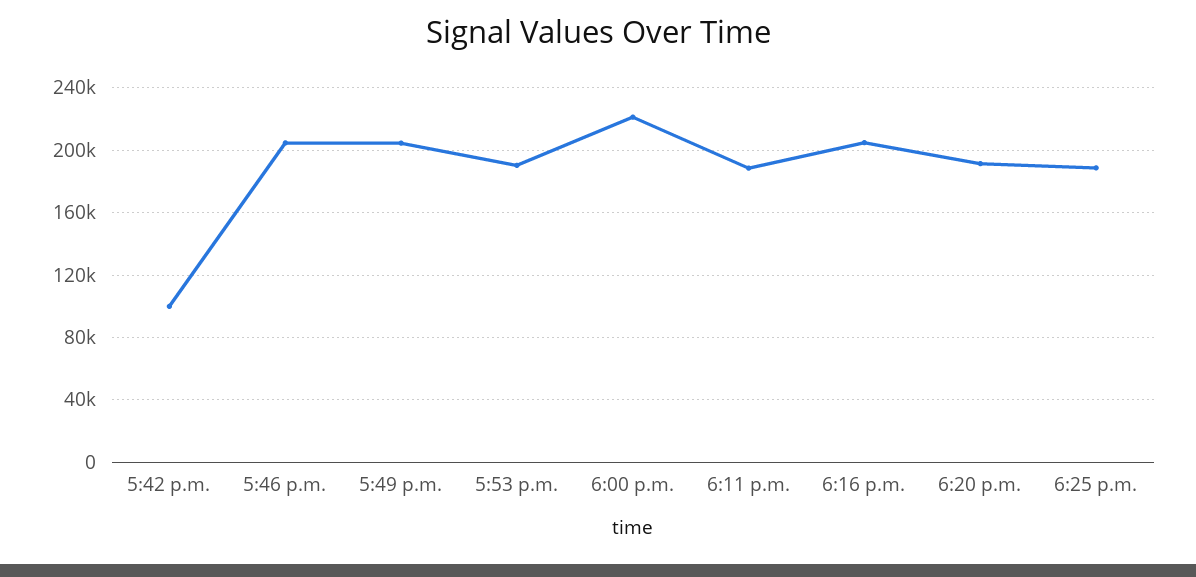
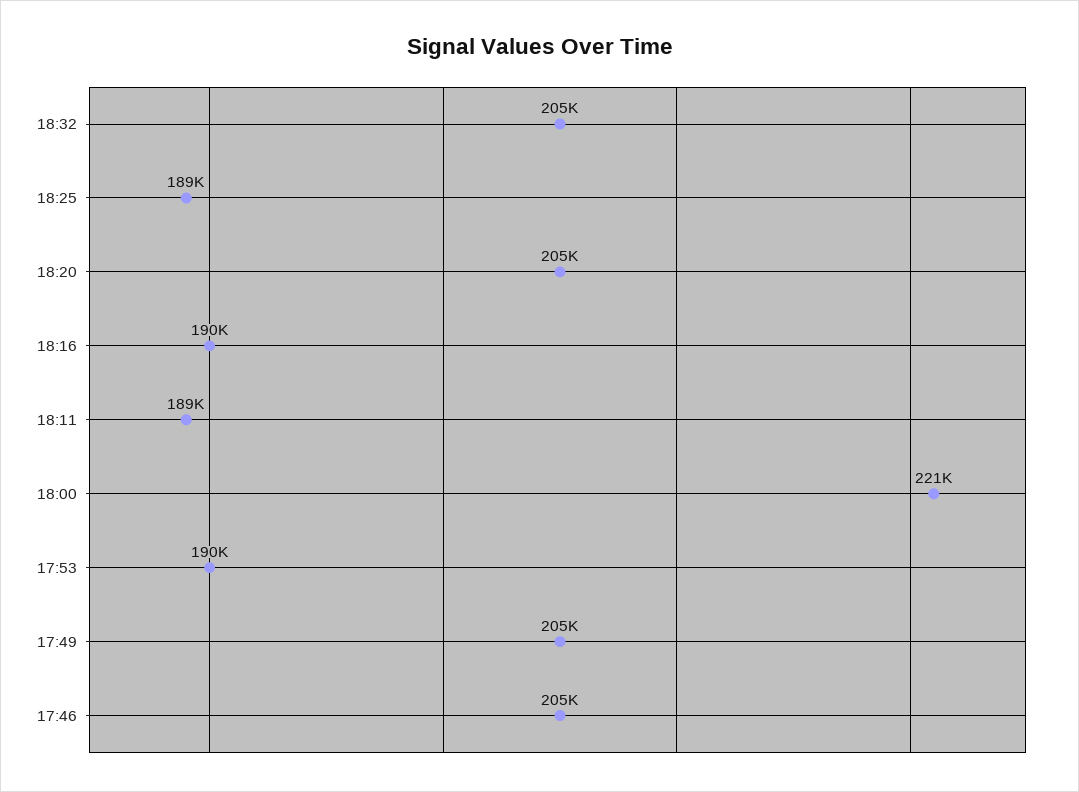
5:42 p.m.: 100000 -> none
6:16 p.m.: 205000 -> 190000
6:20 p.m.: 190000 -> 205000
18:32: none -> 205000

